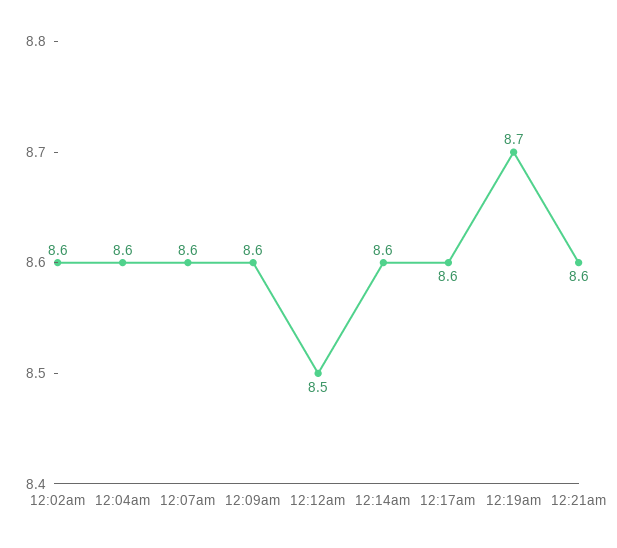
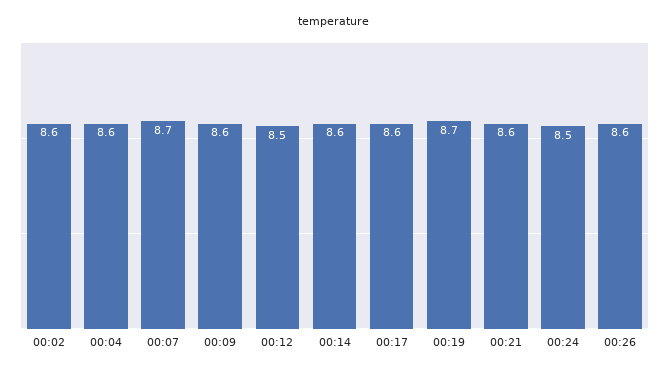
12:07am: 8.6 -> 8.7
00:24: none -> 8.5
00:26: none -> 8.6

